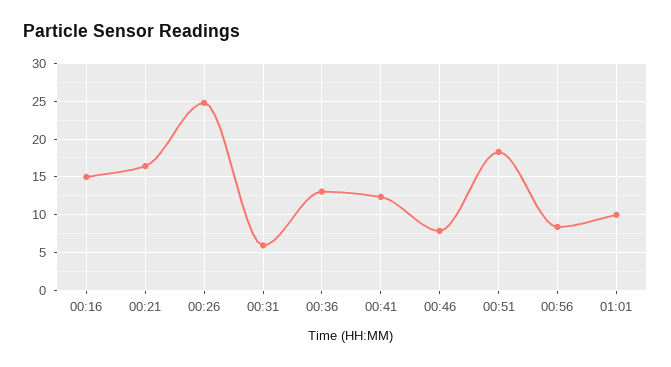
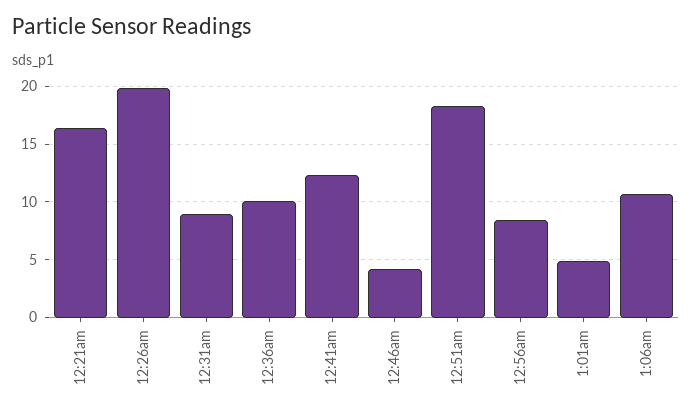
00:16: 15 -> none
00:26: 25 -> 20
00:31: 6 -> 9
00:36: 13 -> 10
00:46: 8 -> 4
01:01: 10 -> 5
1:06am: none -> 11

